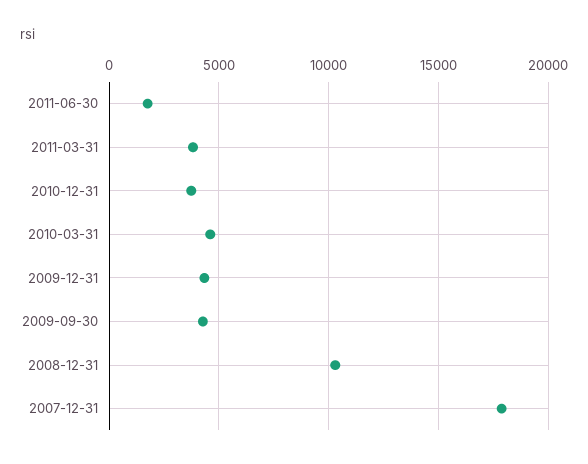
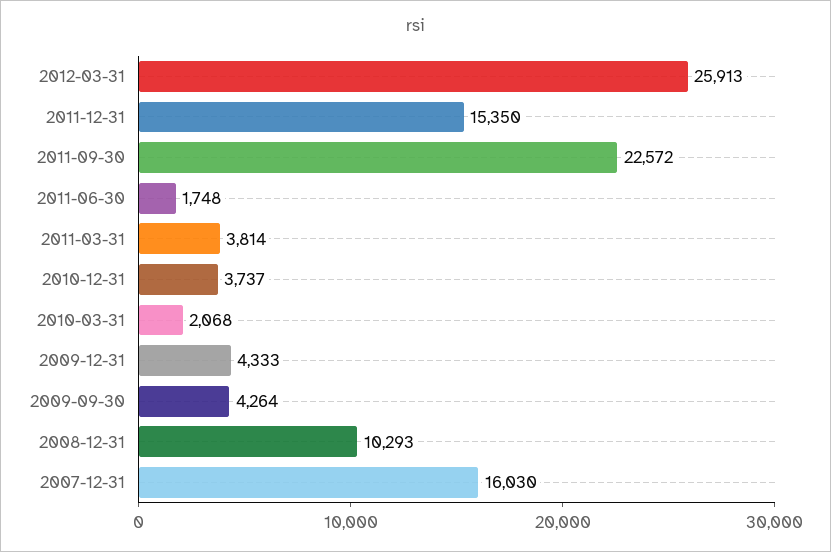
2010-03-31: 4500 -> 2068
2007-12-31: 18000 -> 16030
2012-03-31: none -> 25913
2011-12-31: none -> 15350
2011-09-30: none -> 22572

